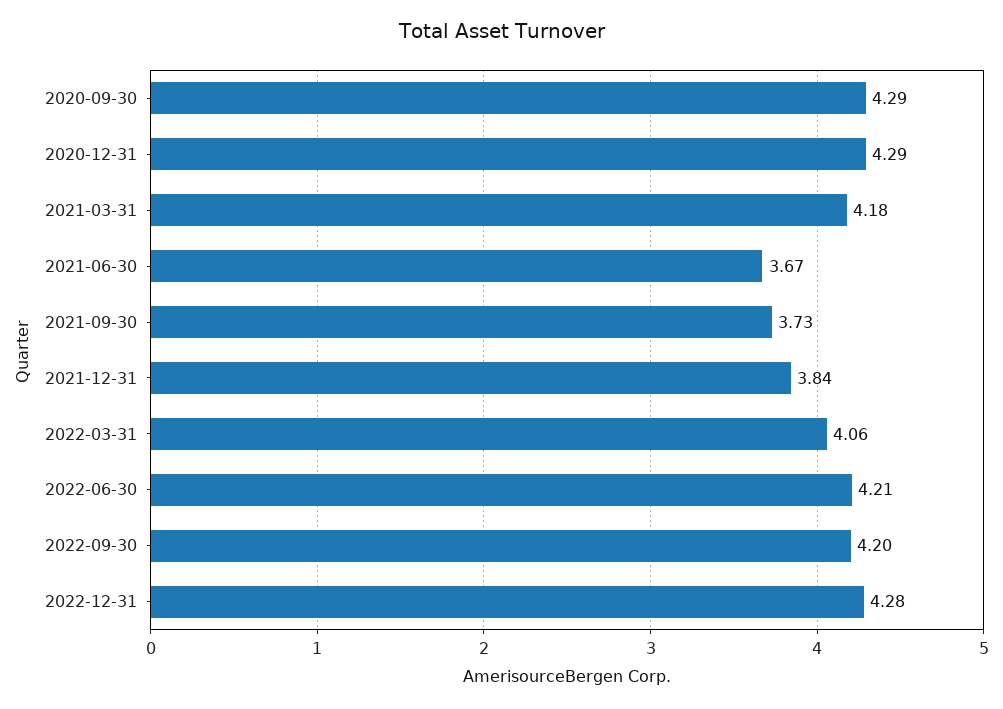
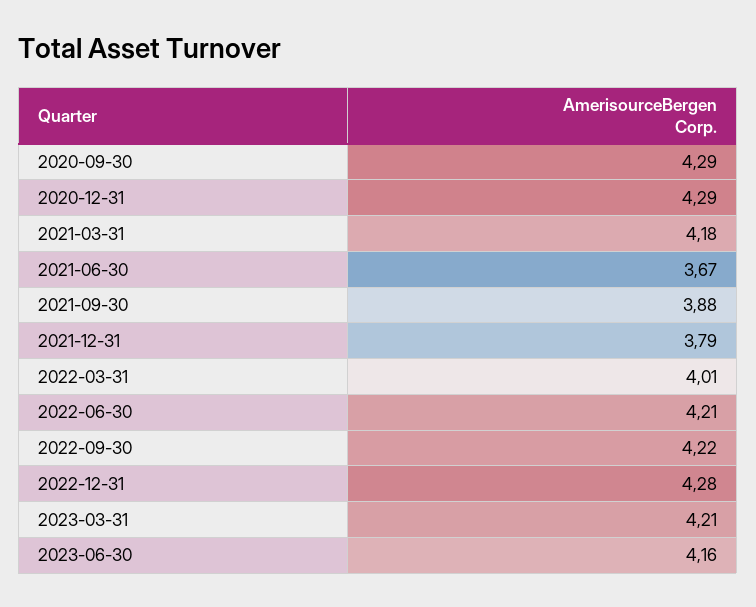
2021-09-30: 3.73 -> 3.88
2021-12-31: 3.84 -> 3.79
2022-03-31: 4.06 -> 4.01
2022-09-30: 4.2 -> 4.22
2023-03-31: none -> 4.21
2023-06-30: none -> 4.16

